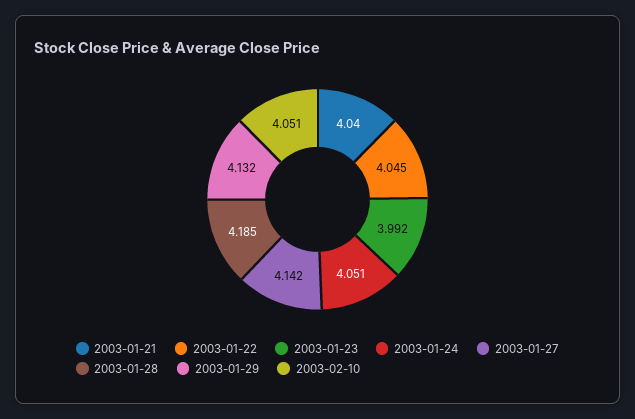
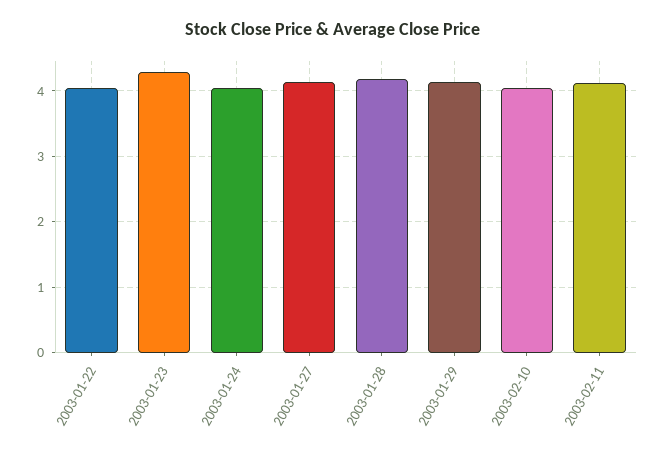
2003-01-21: 4.04 -> none
2003-01-23: 3.992 -> 4.3
2003-02-11: none -> 4.1

